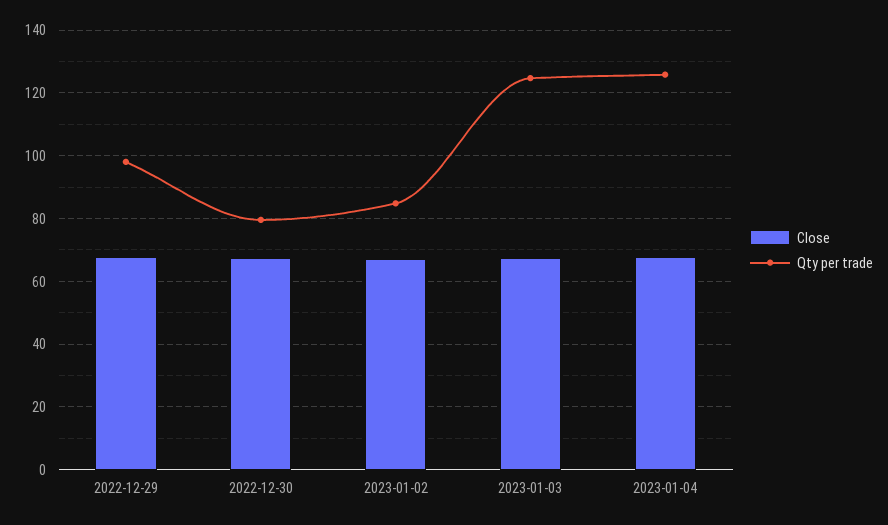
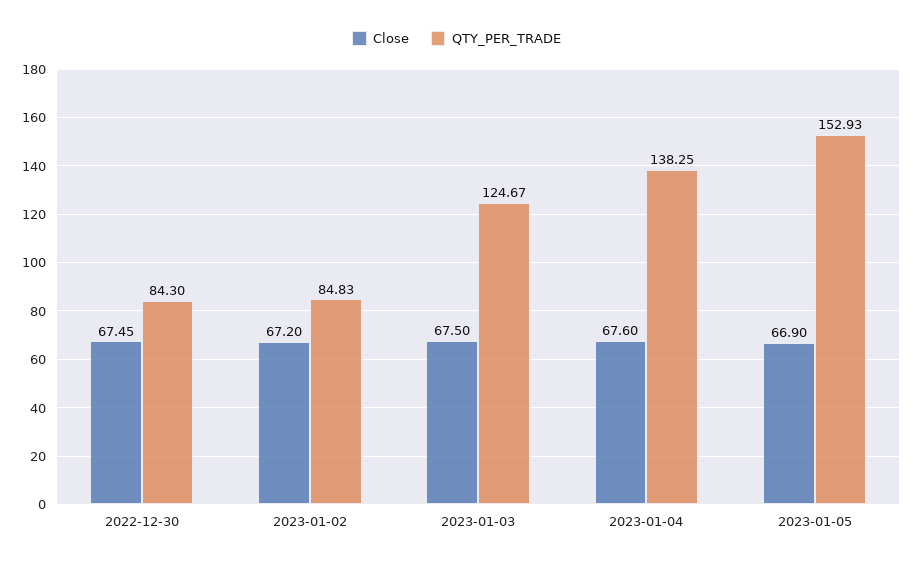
Close, 2022-12-29: 68 -> none
Qty per trade, 2022-12-29: 98 -> none
Qty per trade, 2022-12-30: 80 -> 84.3
Qty per trade, 2023-01-04: 126 -> 138.25
Close, 2023-01-05: none -> 66.9
Qty per trade, 2023-01-05: none -> 152.93

